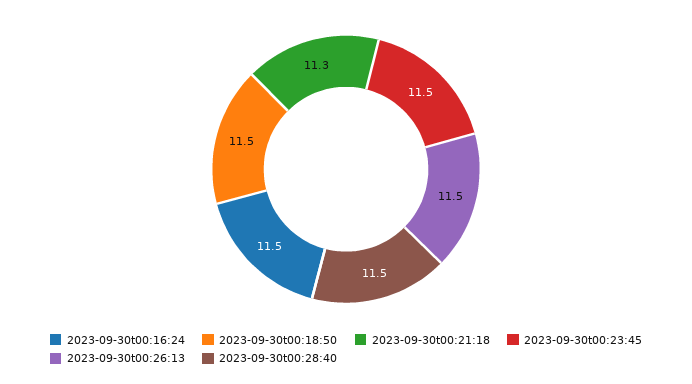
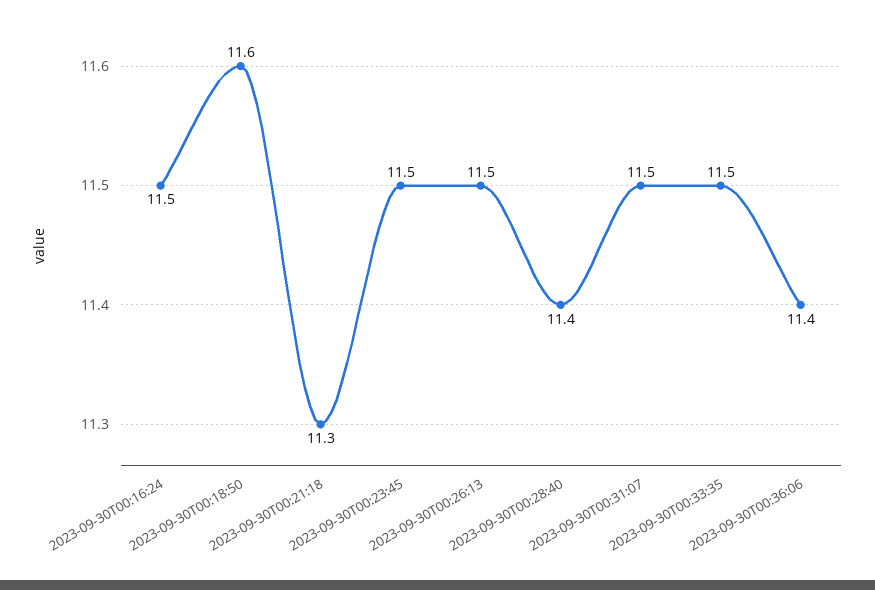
2023-09-30t00:18:50: 11.5 -> 11.6
2023-09-30t00:28:40: 11.5 -> 11.4
2023-09-30T00:31:07: none -> 11.5
2023-09-30T00:33:35: none -> 11.5
2023-09-30T00:36:06: none -> 11.4

